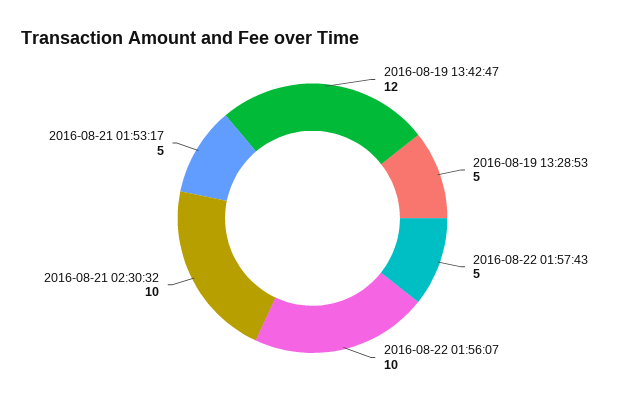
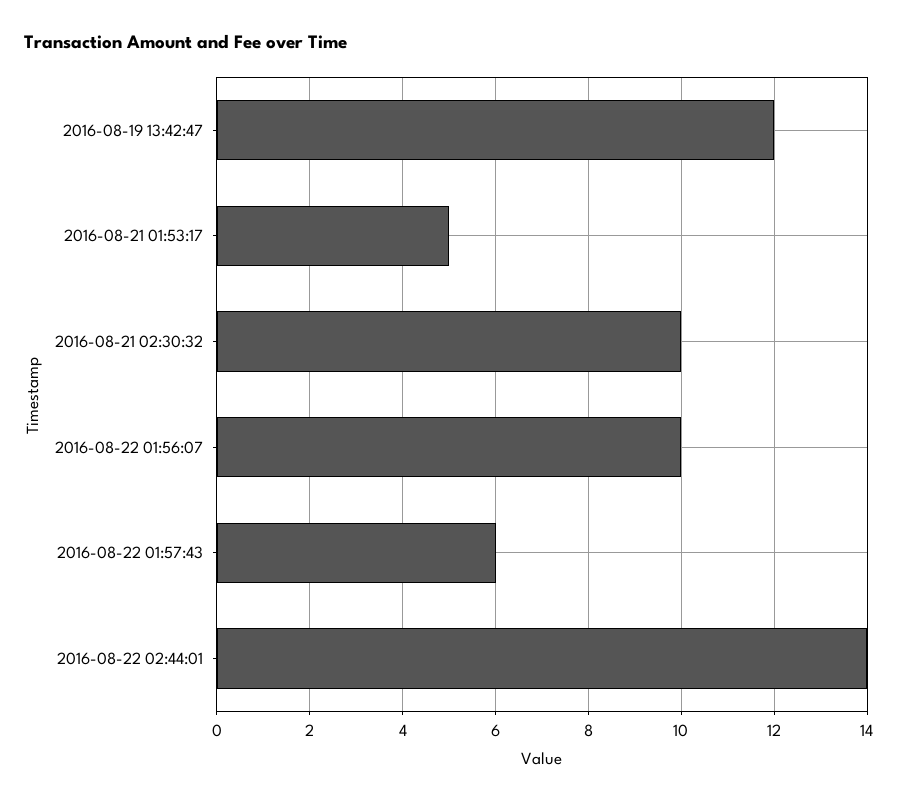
2016-08-19 13:28:53: 5 -> none
2016-08-22 01:57:43: 5 -> 6
2016-08-22 02:44:01: none -> 14

